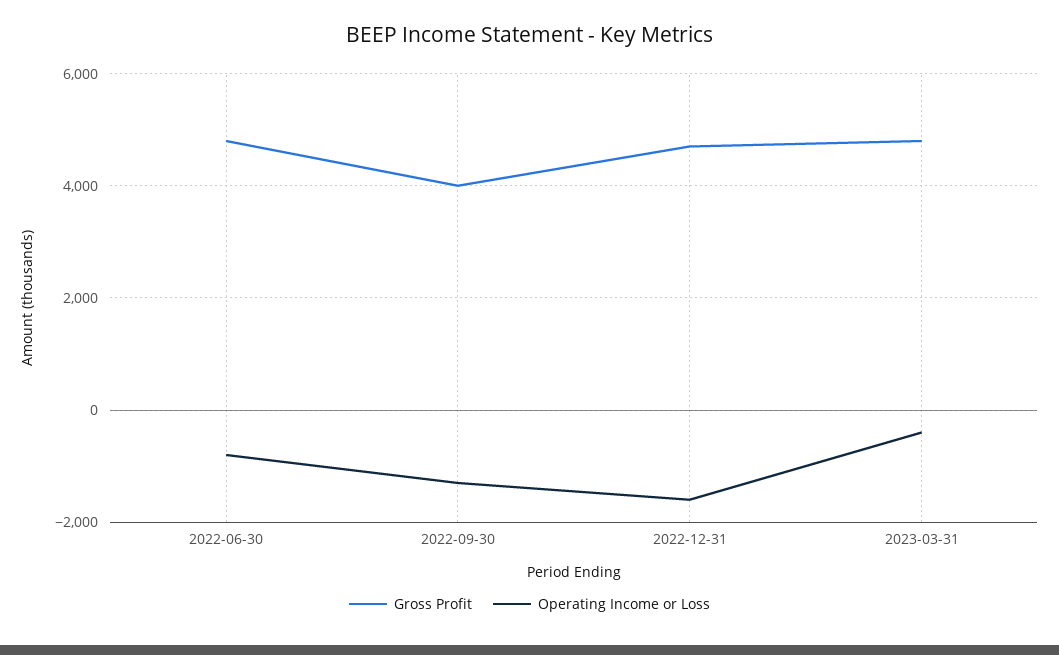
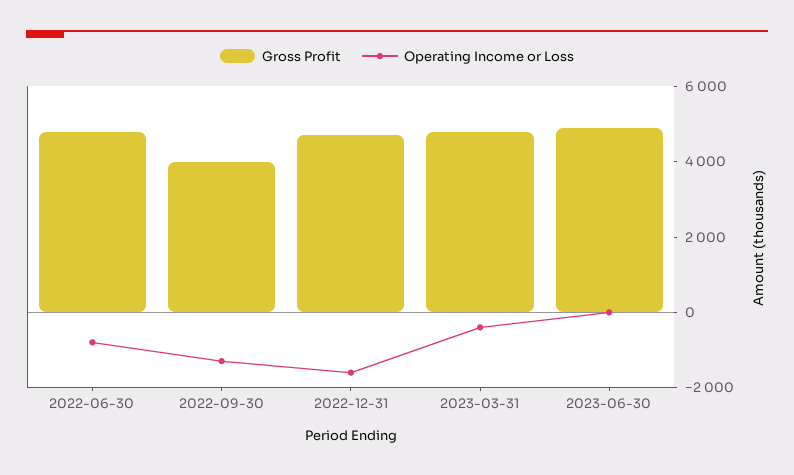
Gross Profit, 2023-06-30: none -> 5000
Operating Income or Loss, 2023-06-30: none -> 0

